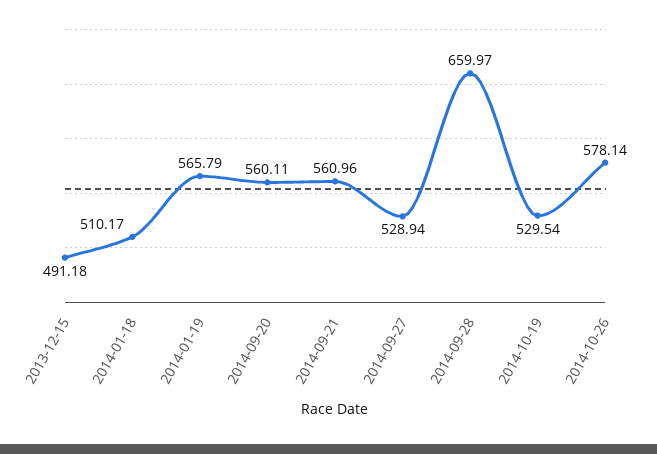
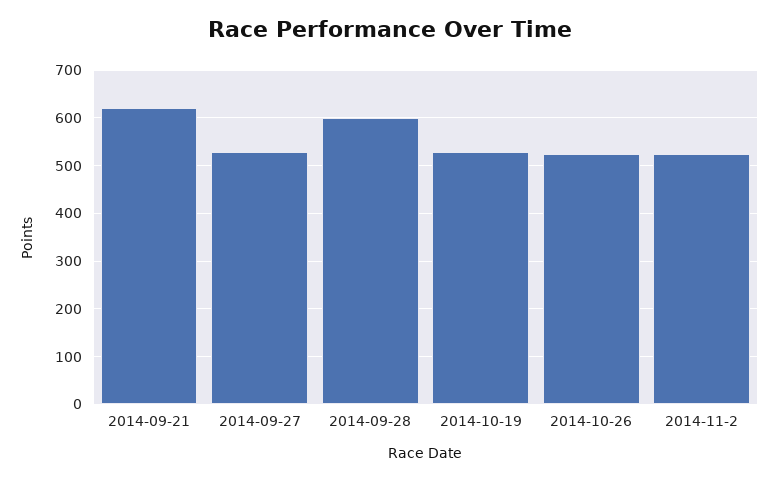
2013-12-15: 491.18 -> none
2014-01-18: 510.17 -> none
2014-01-19: 565.79 -> none
2014-09-20: 560.11 -> none
2014-09-21: 560.96 -> 620
2014-09-28: 659.97 -> 600
2014-10-26: 578.14 -> 520
2014-11-2: none -> 520

